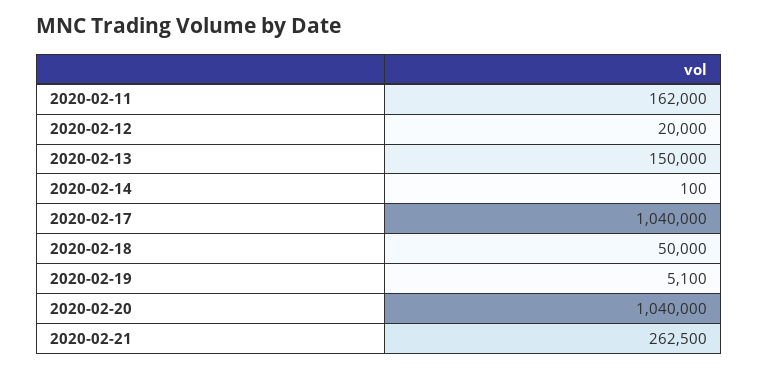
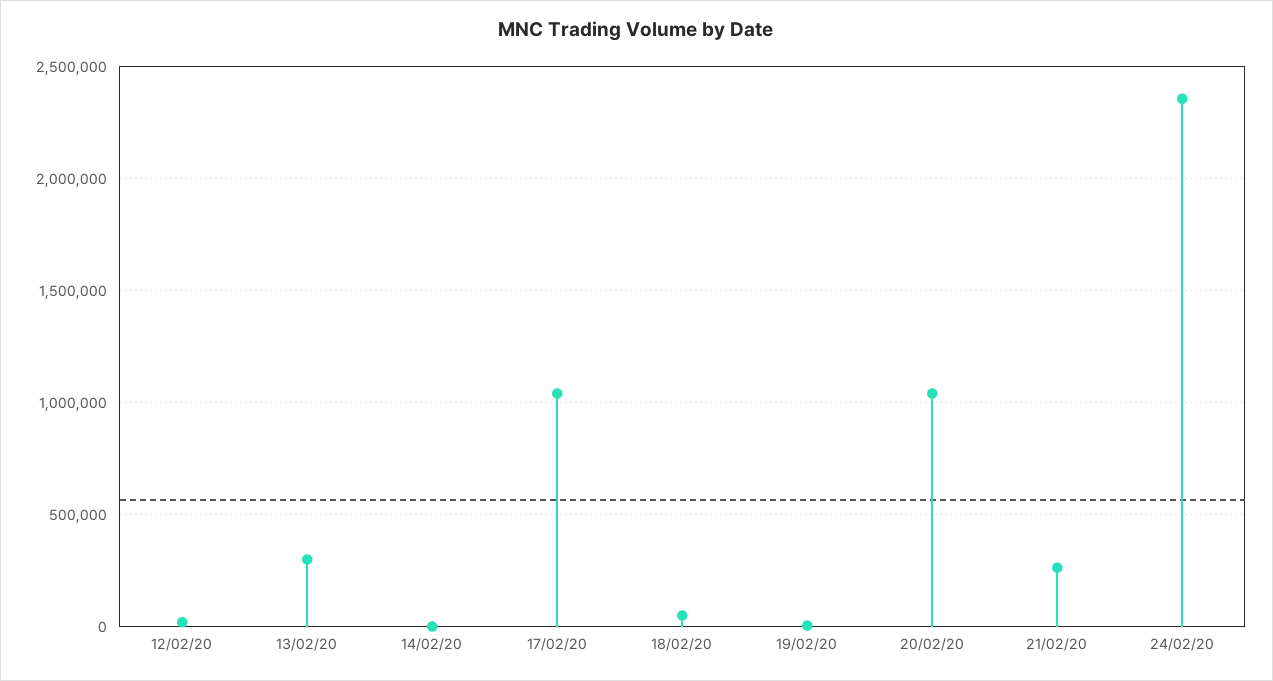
2020-02-11: 162000 -> none
2020-02-13: 150000 -> 300000
24/02/20: none -> 2350000

